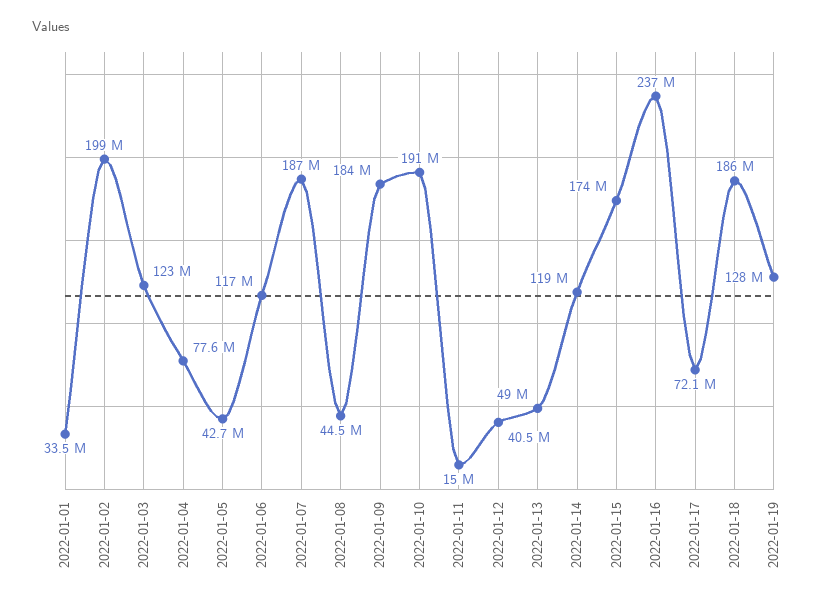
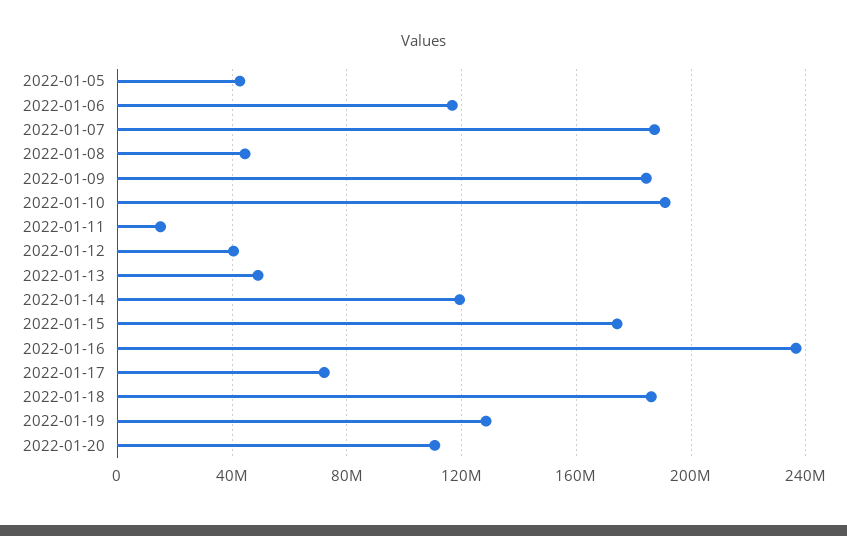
2022-01-01: 33500000 -> none
2022-01-02: 199000000 -> none
2022-01-03: 123000000 -> none
2022-01-04: 77600000 -> none
2022-01-20: none -> 110000000

